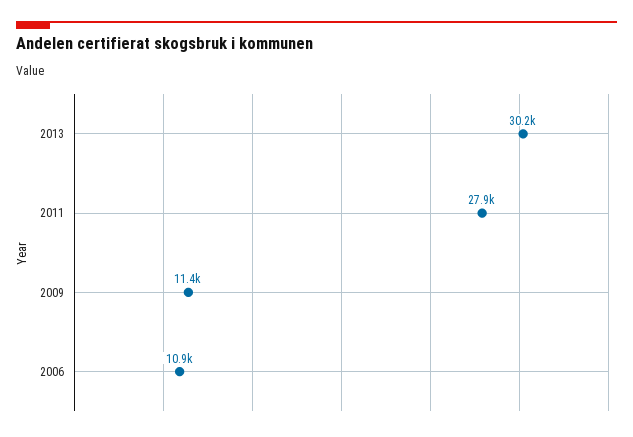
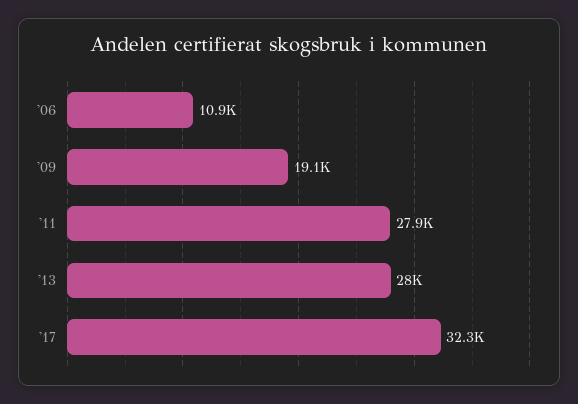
2013: 30200 -> 28000
2009: 11400 -> 19100
'17: none -> 32300

